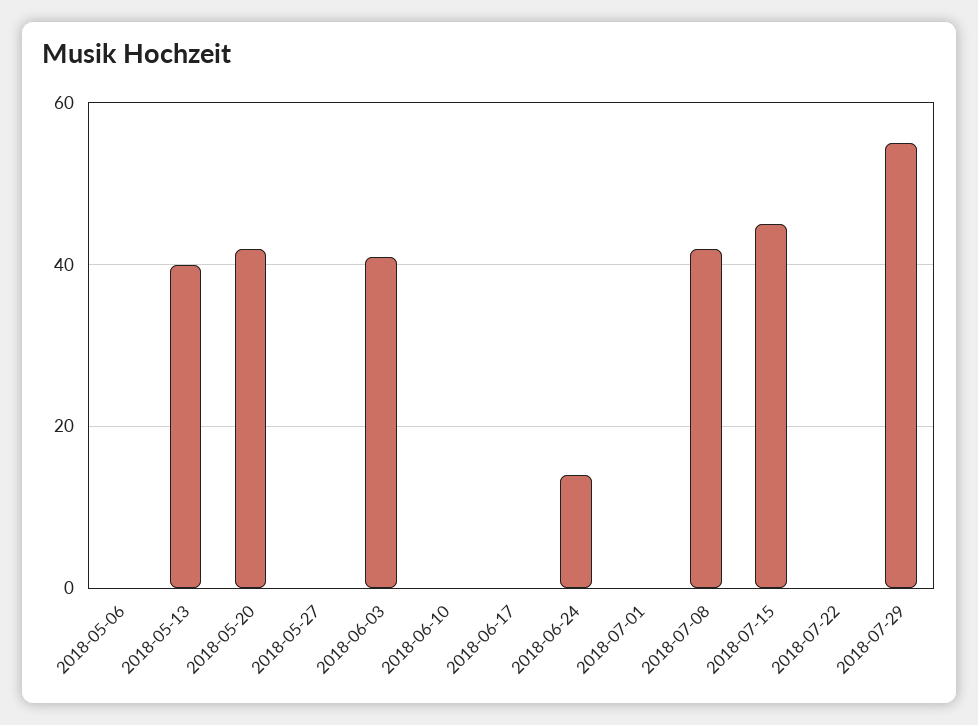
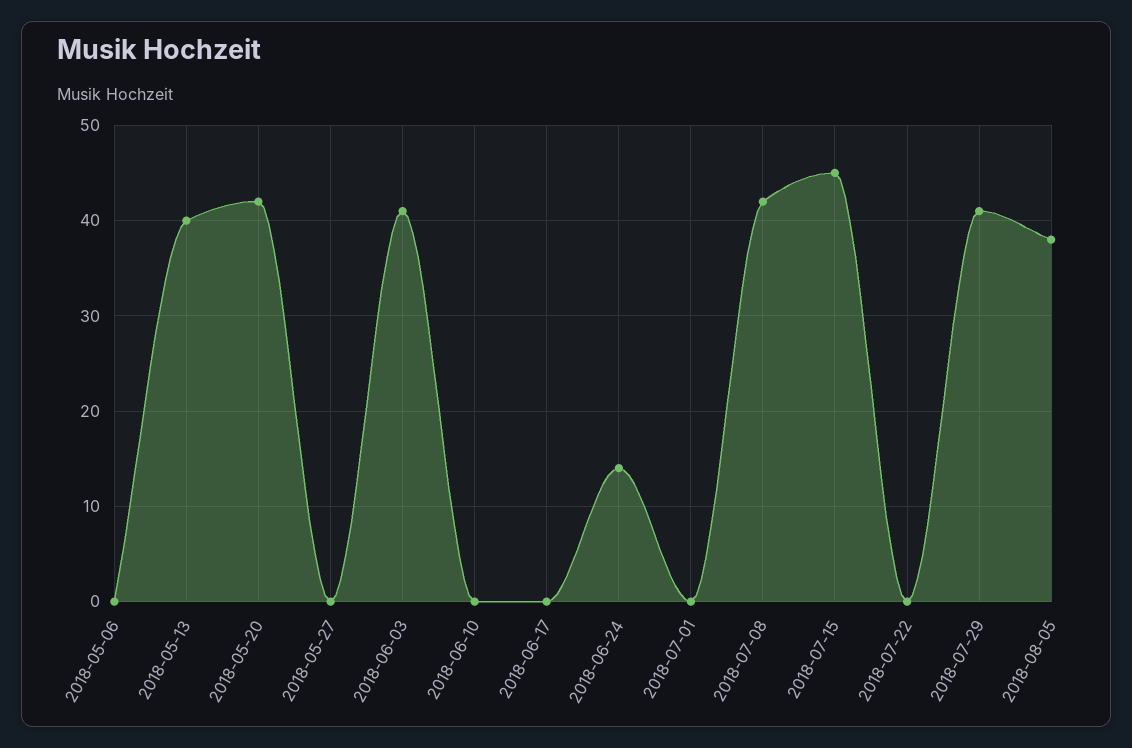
2018-07-29: 55 -> 41
2018-08-05: none -> 38

